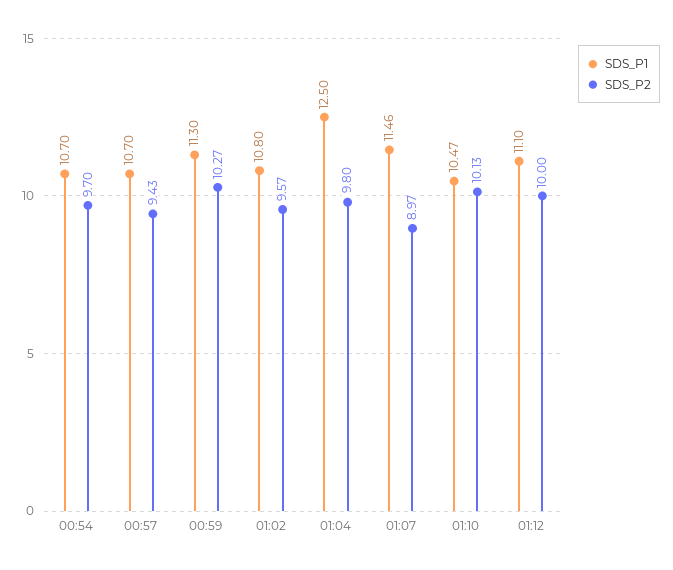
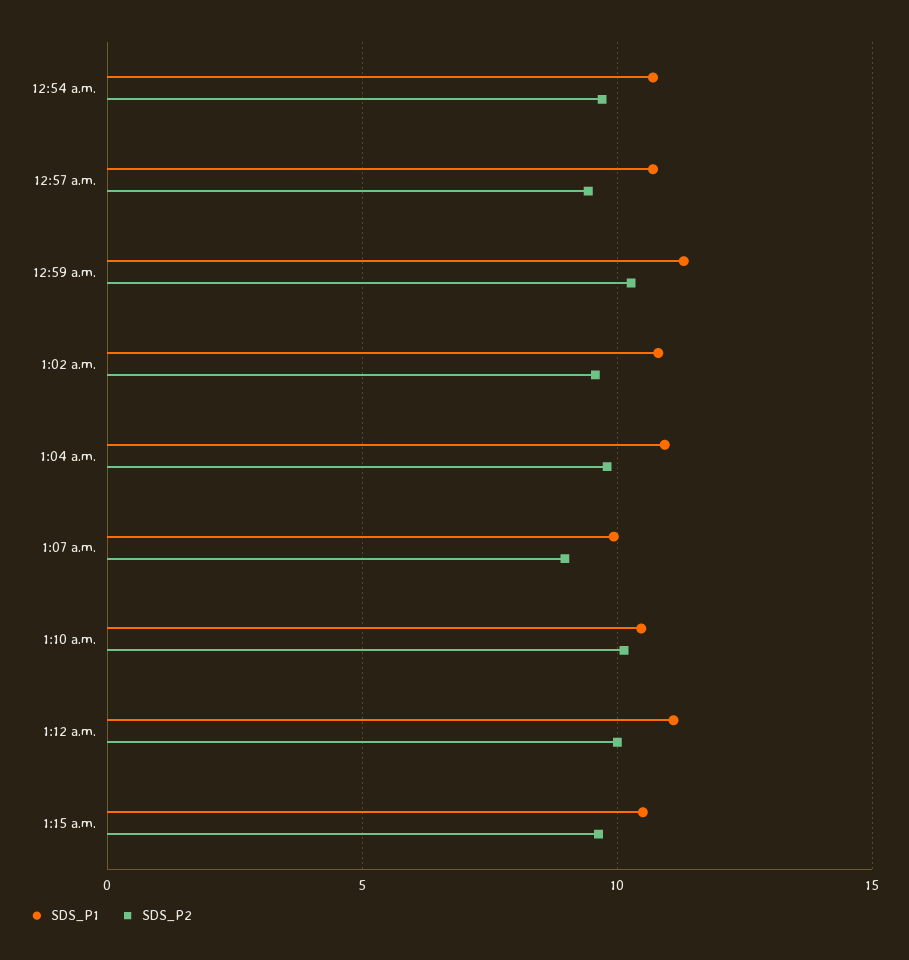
SDS_P1, 01:04: 12.5 -> 11
SDS_P1, 01:07: 11.46 -> 10
SDS_P1, 1:15 a.m.: none -> 10.5
SDS_P2, 1:15 a.m.: none -> 9.5

